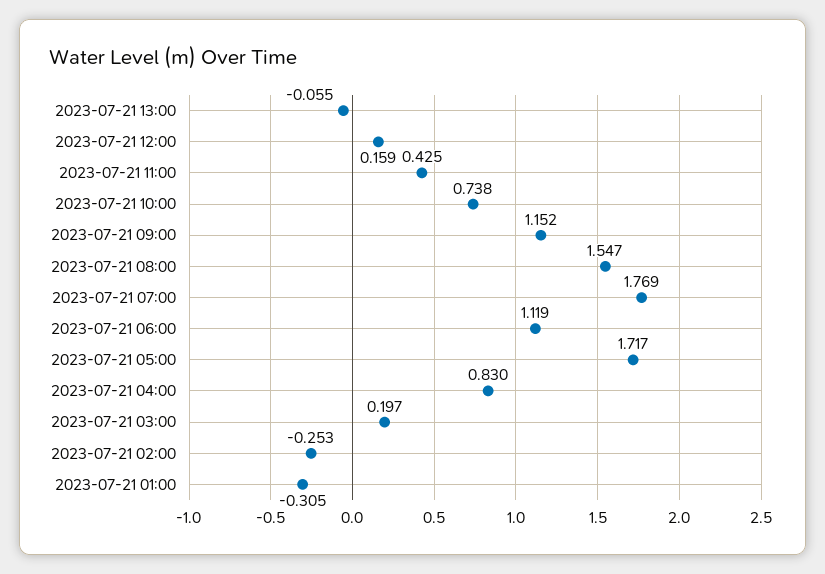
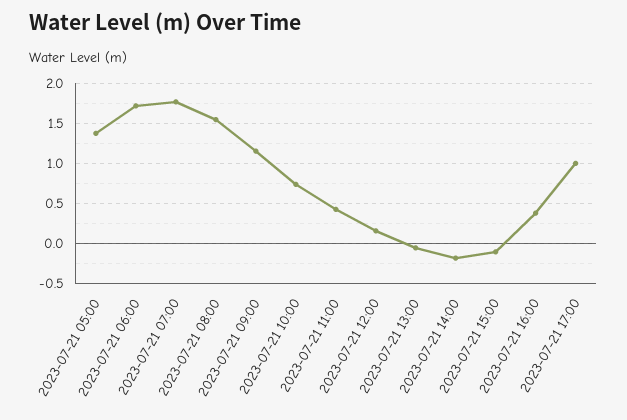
2023-07-21 06:00: 1.119 -> 1.7
2023-07-21 05:00: 1.717 -> 1.4
2023-07-21 04:00: 0.83 -> none
2023-07-21 03:00: 0.197 -> none
2023-07-21 02:00: -0.253 -> none
2023-07-21 01:00: -0.305 -> none
2023-07-21 14:00: none -> -0.2
2023-07-21 15:00: none -> -0.1
2023-07-21 16:00: none -> 0.4
2023-07-21 17:00: none -> 1

